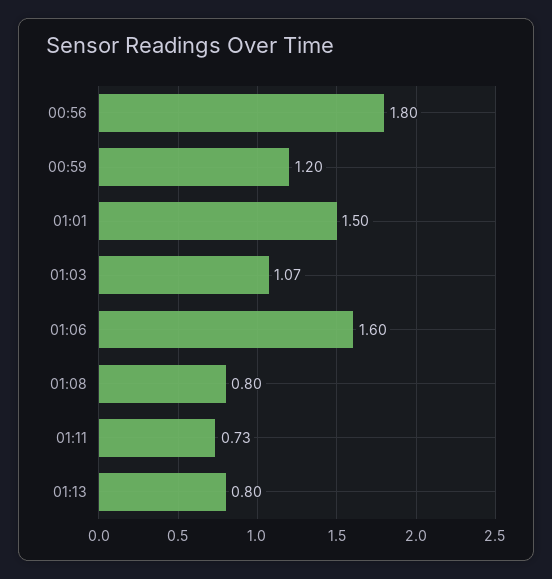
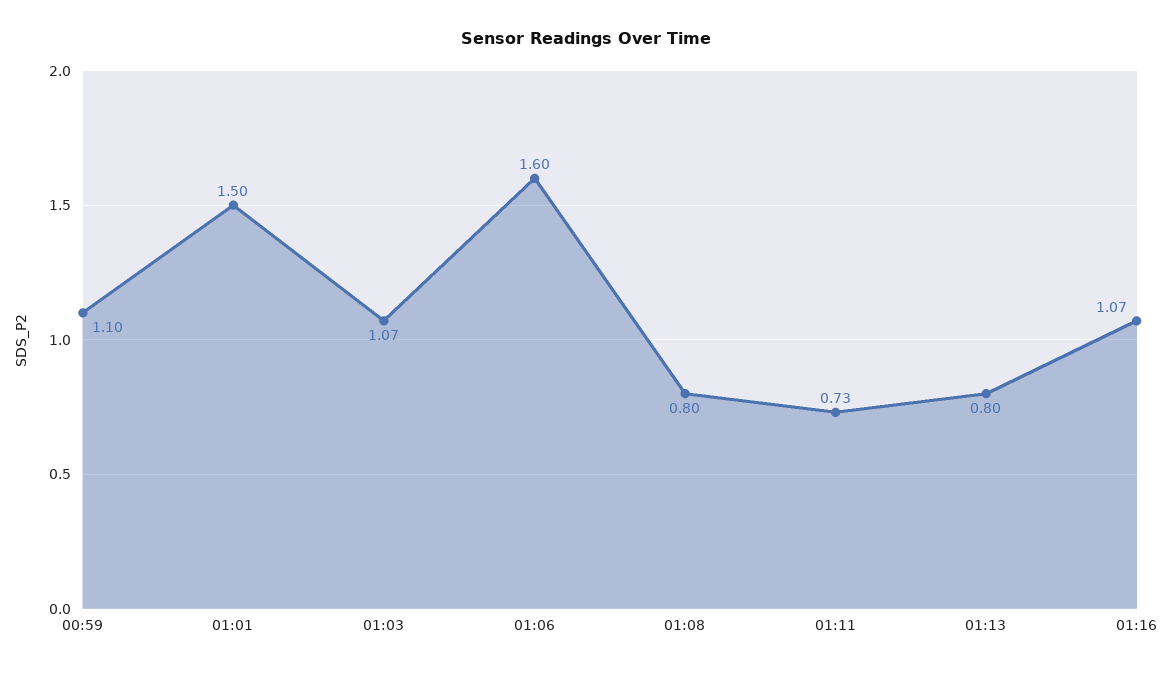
00:56: 1.8 -> none
00:59: 1.2 -> 1.1
01:16: none -> 1.07

